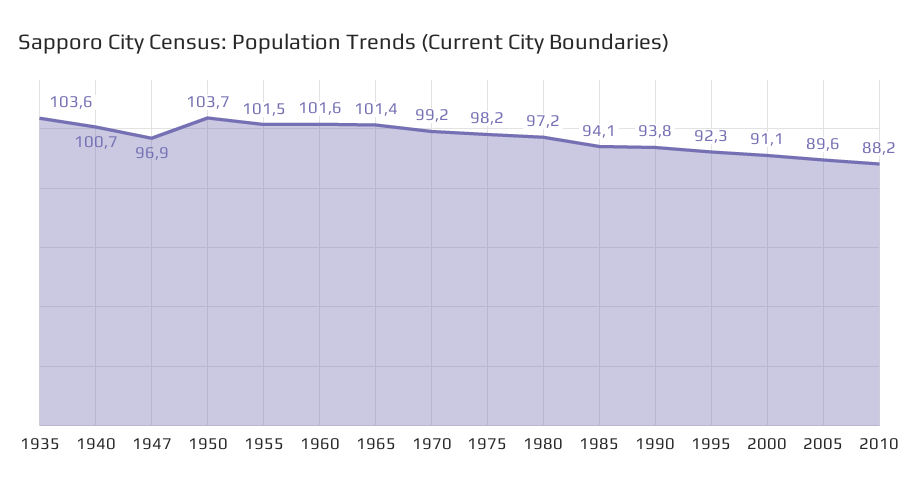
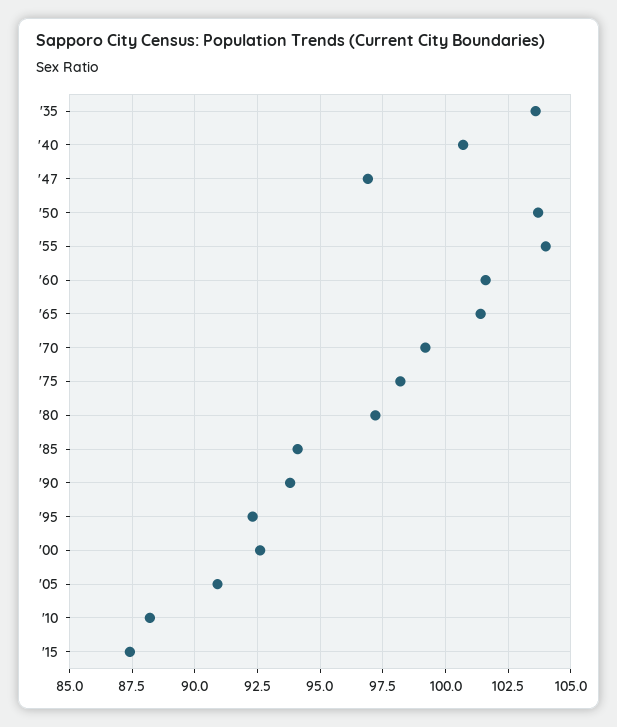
1955: 101.5 -> 104
2000: 91.1 -> 92.5
2005: 89.6 -> 91
'15: none -> 87.5

